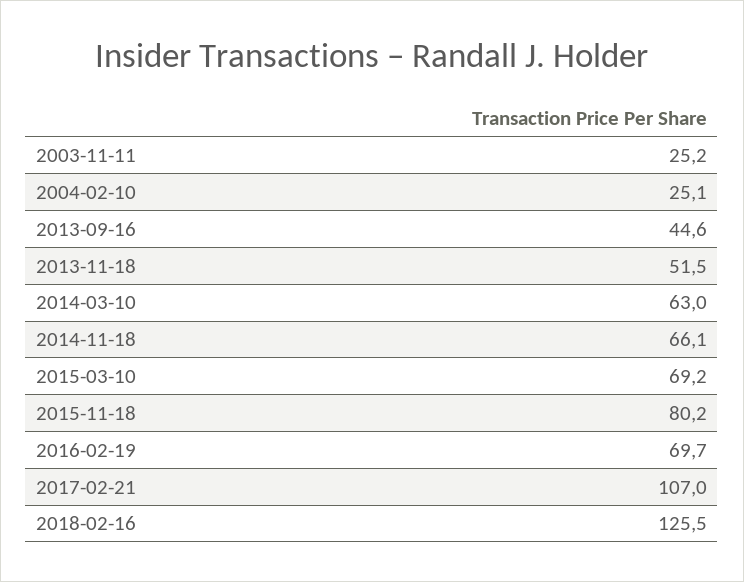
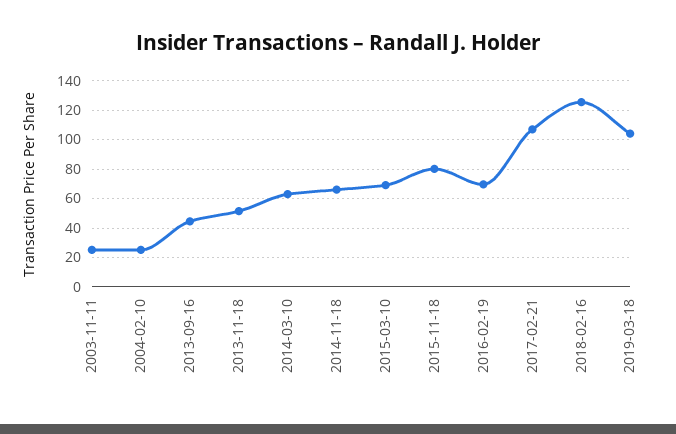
2019-03-18: none -> 105

